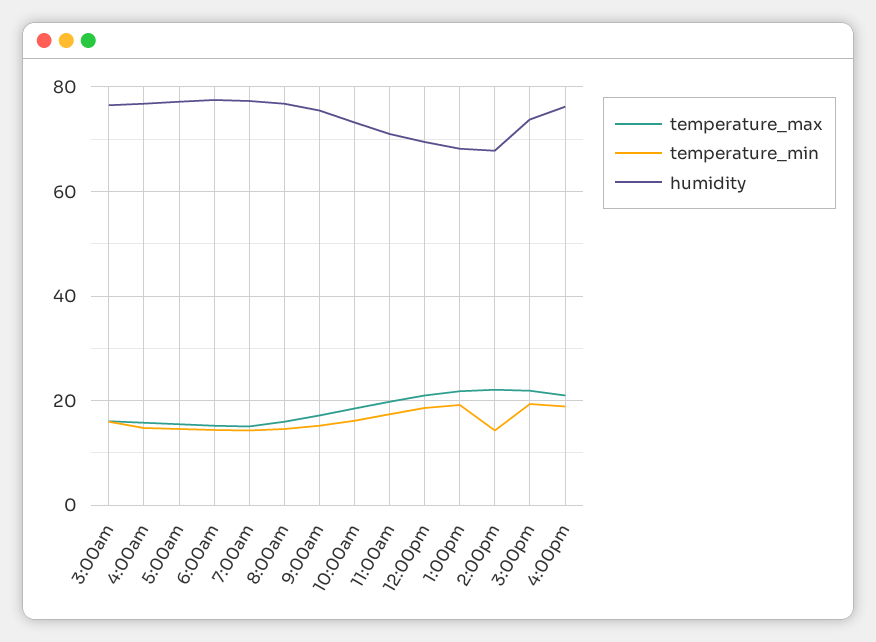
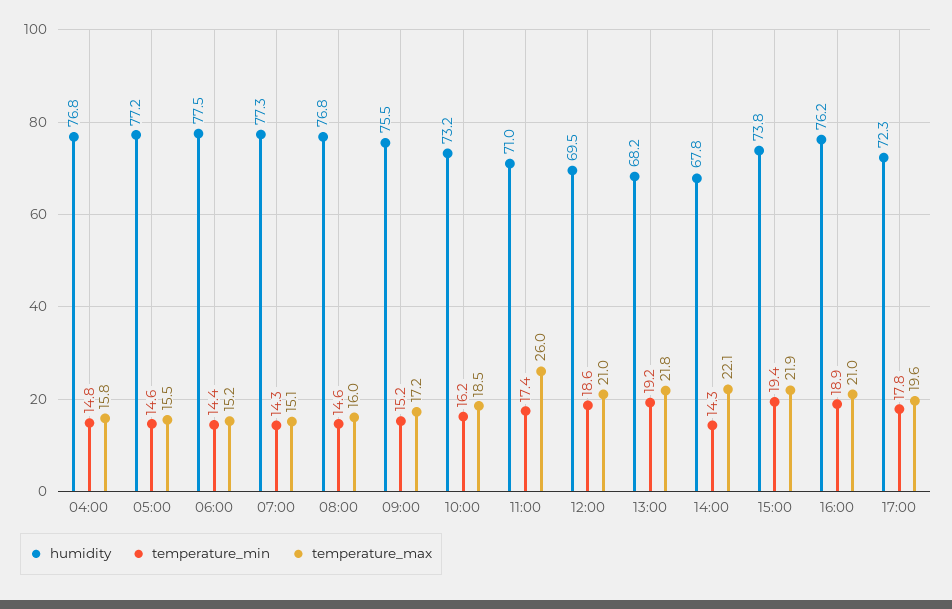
temperature_max, 3:00am: 16 -> none
temperature_min, 3:00am: 16 -> none
humidity, 3:00am: 76 -> none
temperature_max, 11:00am: 20 -> 26
humidity, 17:00: none -> 72.3
temperature_min, 17:00: none -> 17.8
temperature_max, 17:00: none -> 19.6

